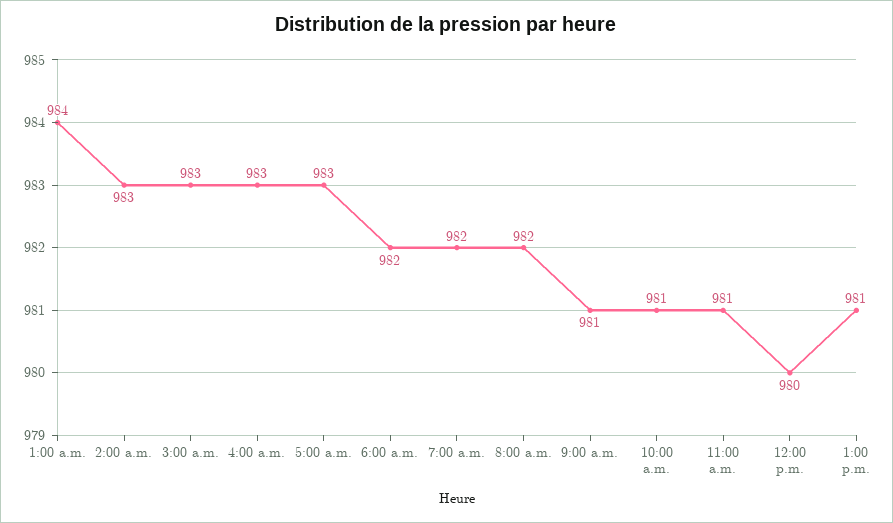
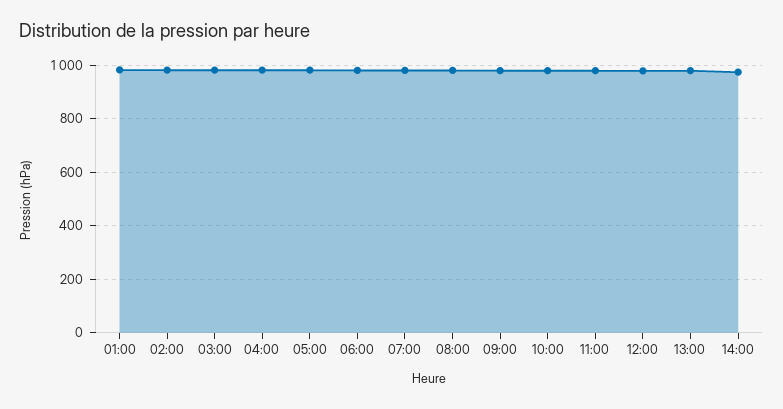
14:00: none -> 975

